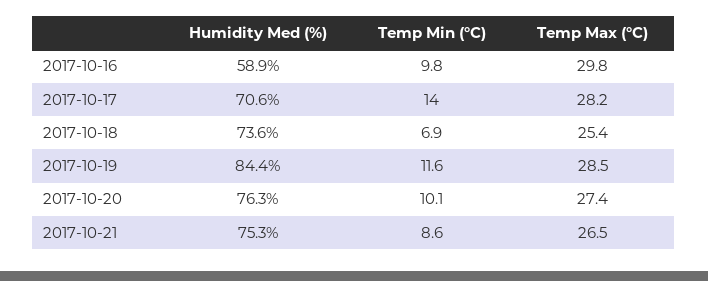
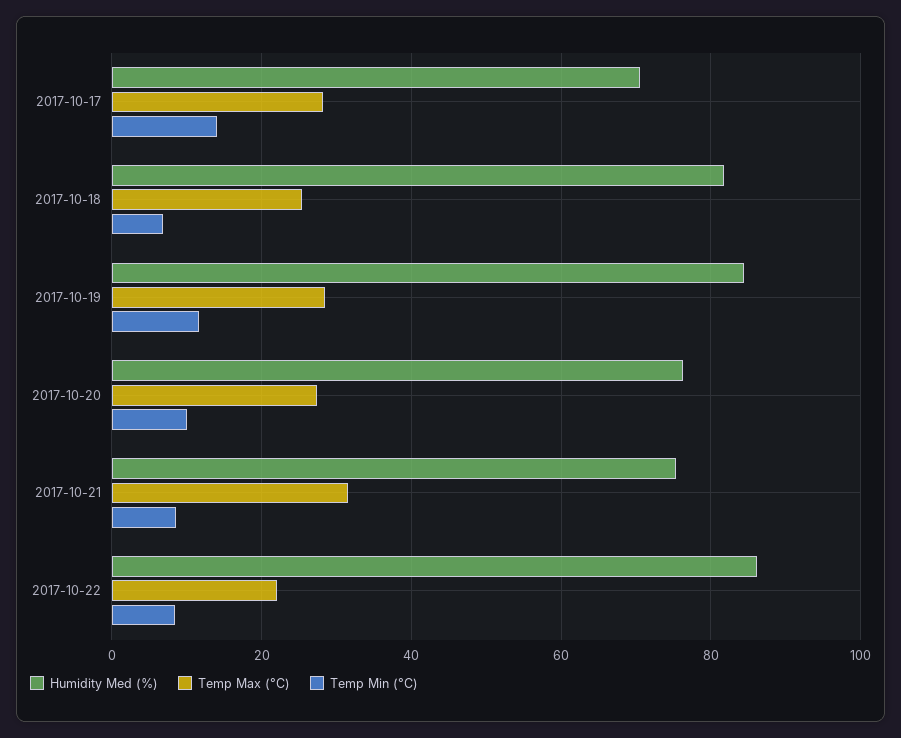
Humidity Med (%), 2017-10-16: 58.9 -> none
Temp Min (°C), 2017-10-16: 9.8 -> none
Temp Max (°C), 2017-10-16: 29.8 -> none
Humidity Med (%), 2017-10-18: 73.6 -> 82
Temp Max (°C), 2017-10-21: 26.5 -> 32
Humidity Med (%), 2017-10-22: none -> 86
Temp Max (°C), 2017-10-22: none -> 22
Temp Min (°C), 2017-10-22: none -> 8

